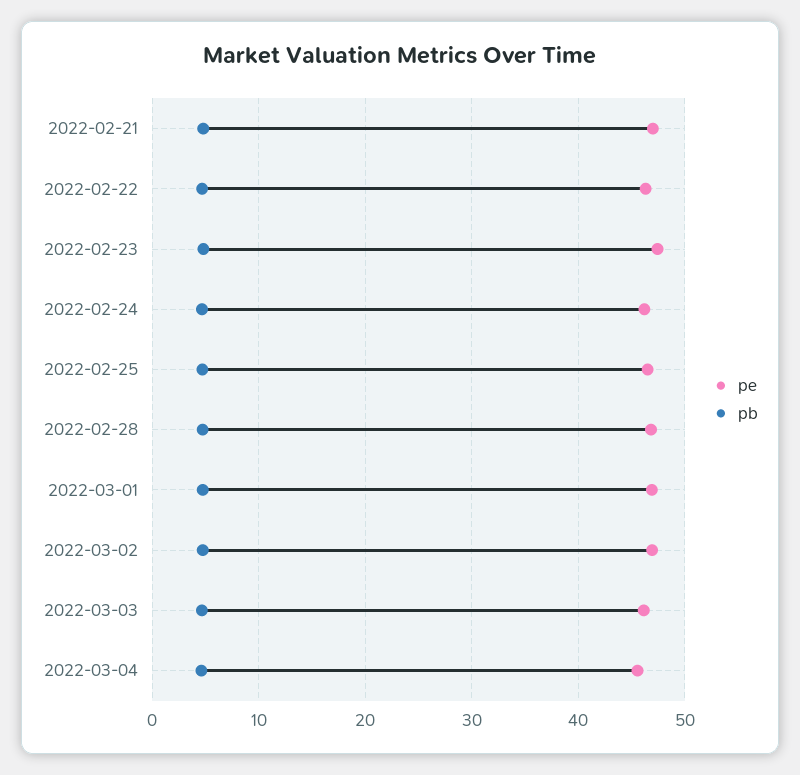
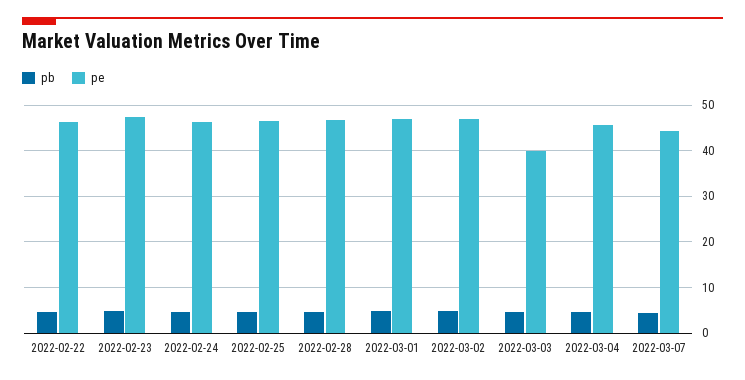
pe, 2022-02-21: 47 -> none
pb, 2022-02-21: 5 -> none
pe, 2022-03-03: 46 -> 40
pb, 2022-03-07: none -> 4
pe, 2022-03-07: none -> 44

